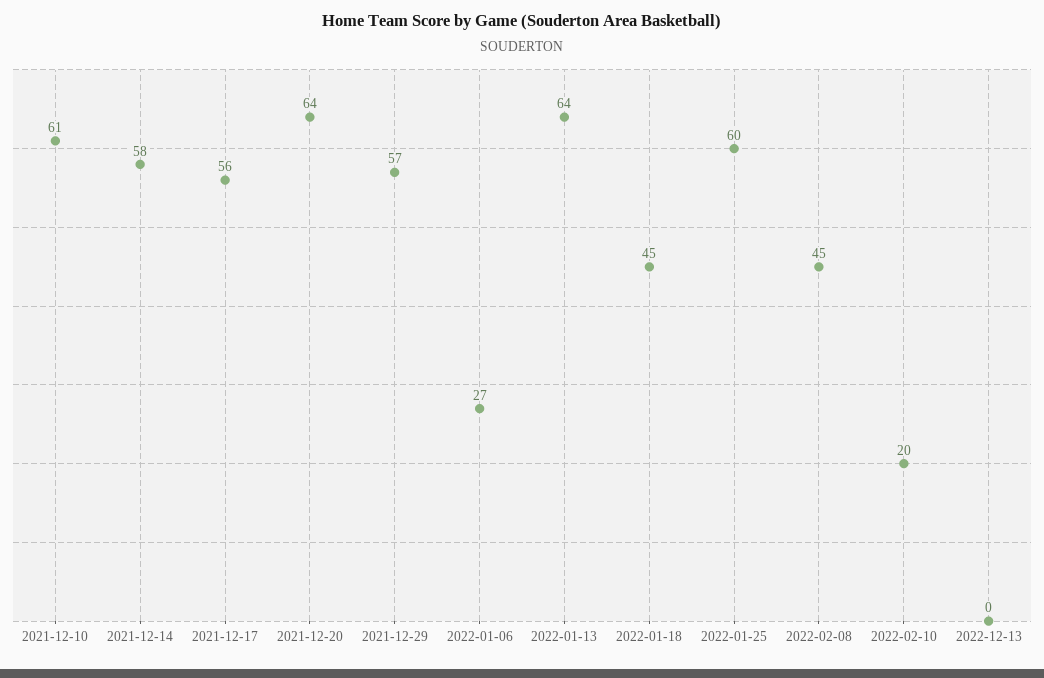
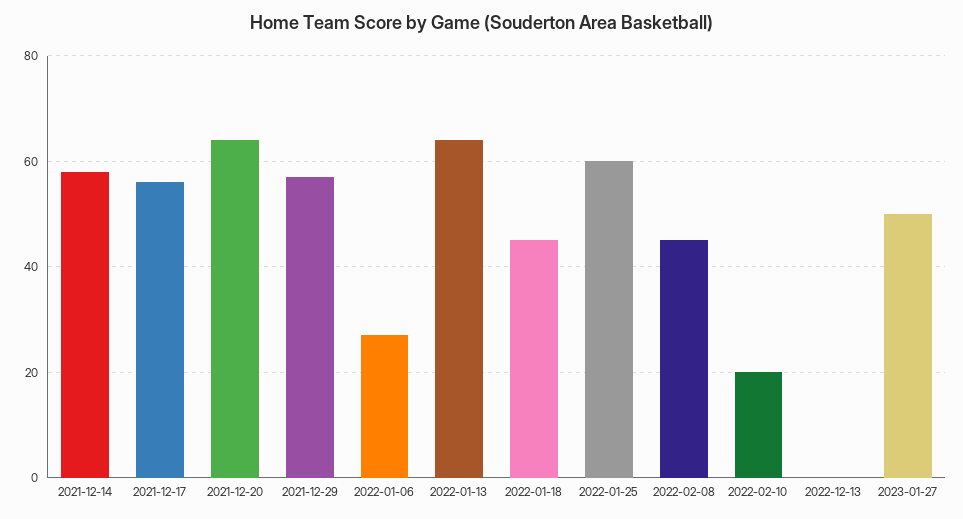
2021-12-10: 61 -> none
2023-01-27: none -> 50

